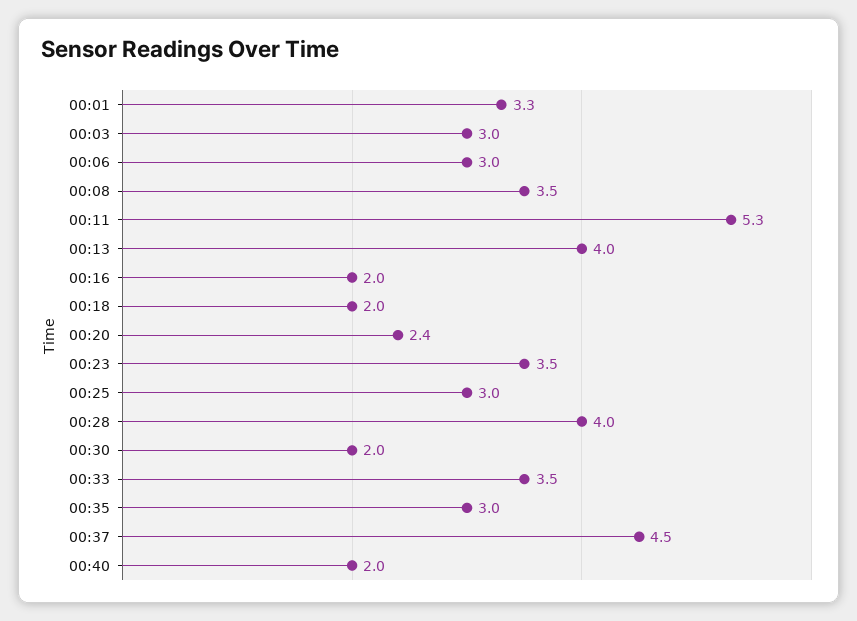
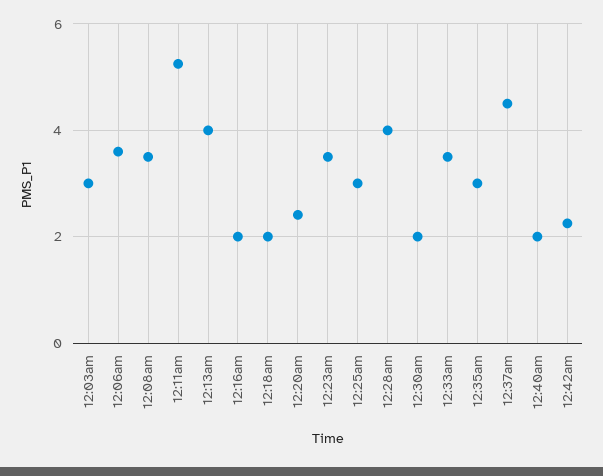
00:01: 3.3 -> none
00:06: 3 -> 3.6
12:42am: none -> 2.2

